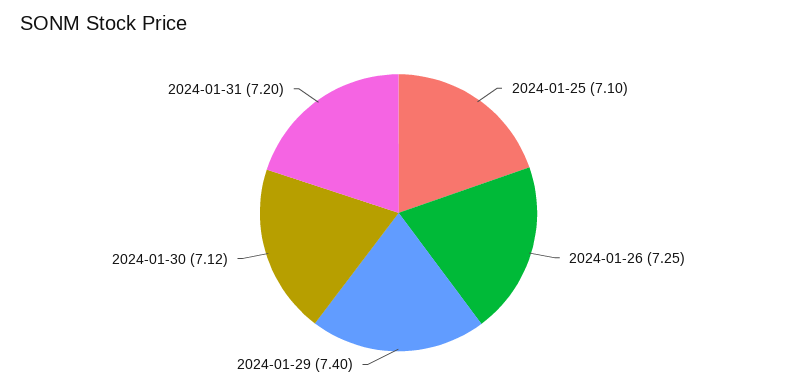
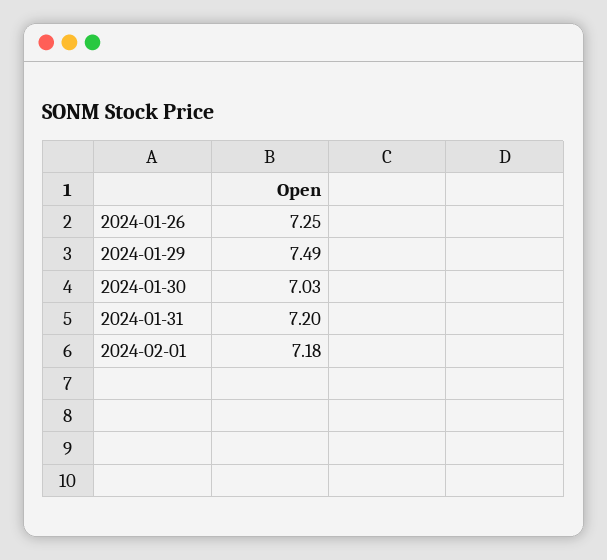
2024-01-25: 7.1 -> none
2024-01-29: 7.4 -> 7.49
2024-01-30: 7.12 -> 7.03
2024-02-01: none -> 7.18

